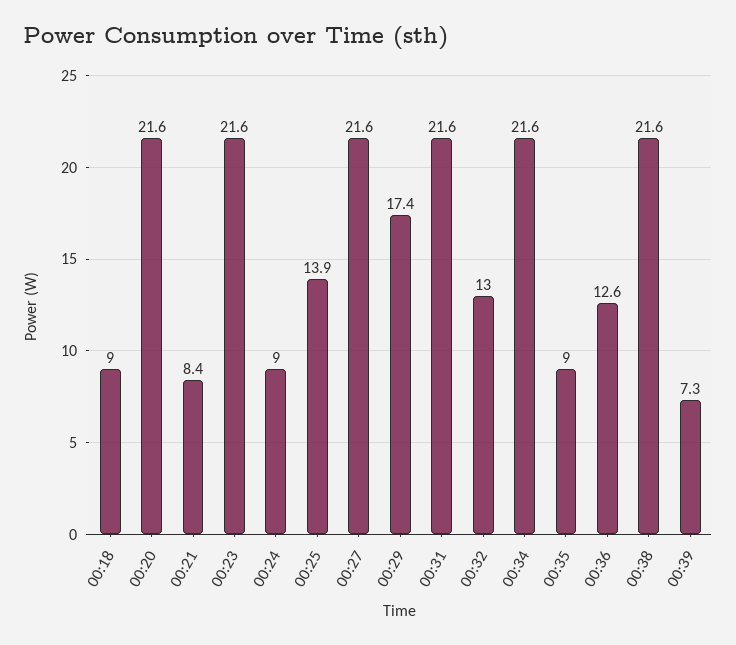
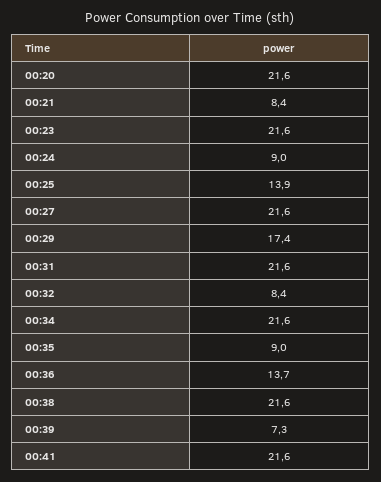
00:18: 9 -> none
00:32: 13 -> 8.4
00:36: 12.6 -> 13.7
00:41: none -> 21.6

